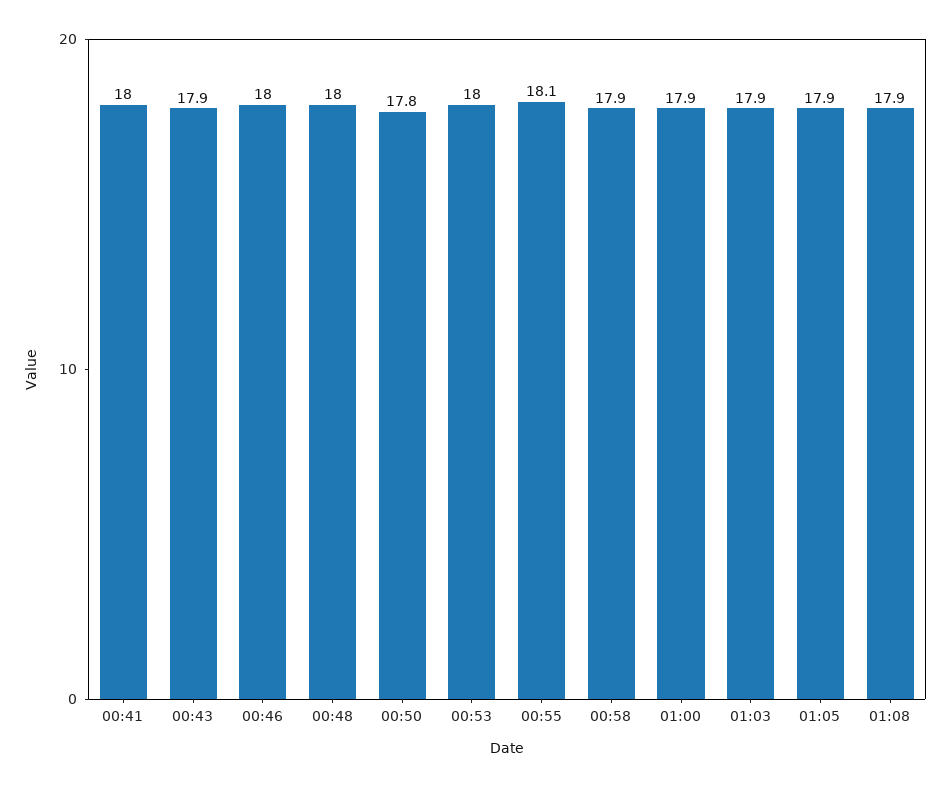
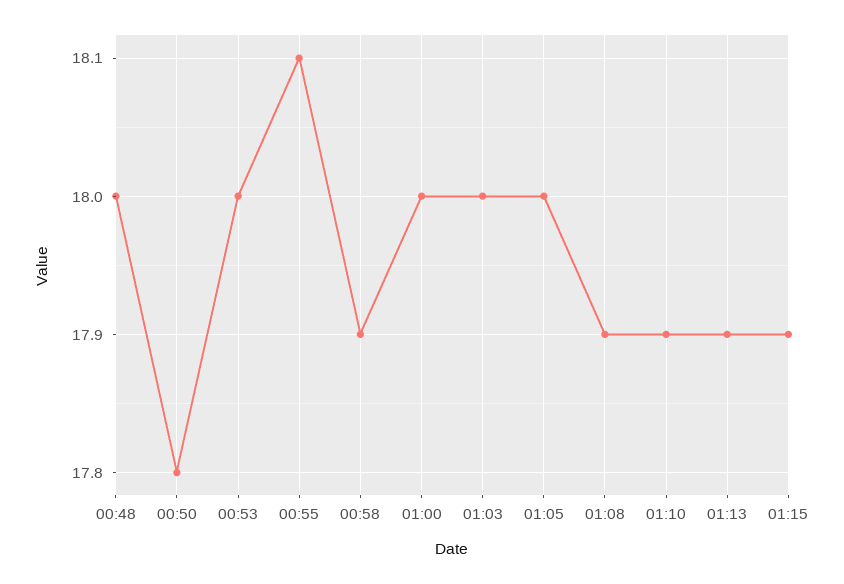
00:41: 18 -> none
00:43: 17.9 -> none
00:46: 18 -> none
01:00: 17.9 -> 18
01:03: 17.9 -> 18
01:05: 17.9 -> 18
01:10: none -> 17.9
01:13: none -> 17.9
01:15: none -> 17.9

